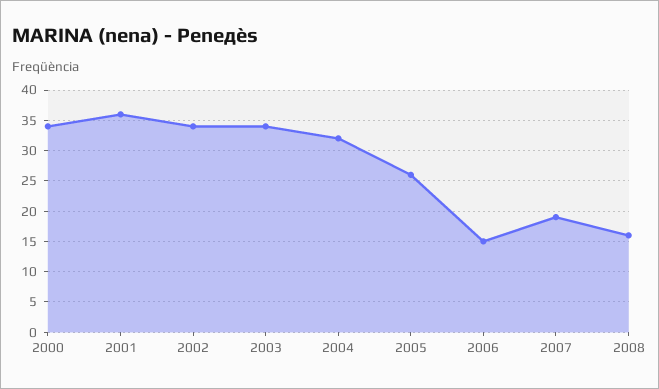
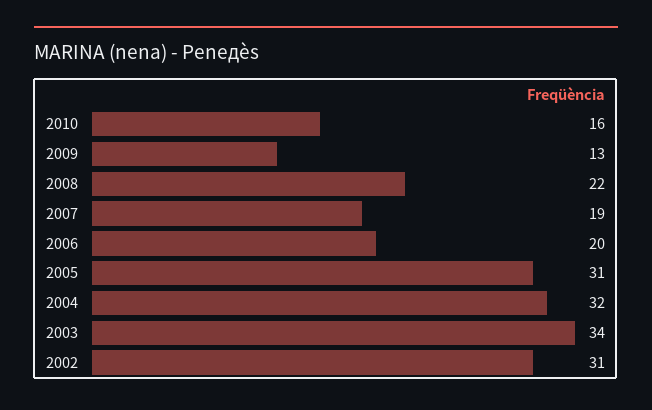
2000: 34 -> none
2001: 36 -> none
2002: 34 -> 31
2005: 26 -> 31
2006: 15 -> 20
2008: 16 -> 22
2010: none -> 16
2009: none -> 13

